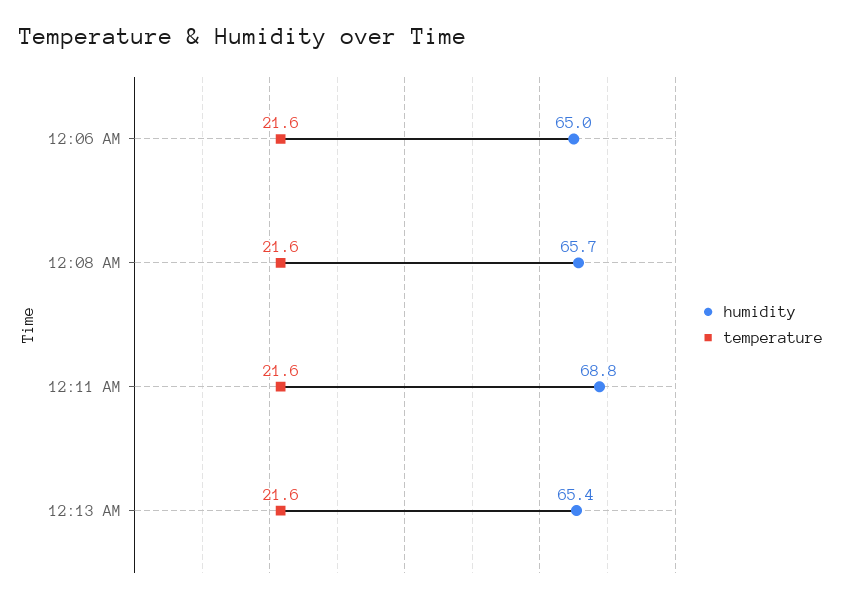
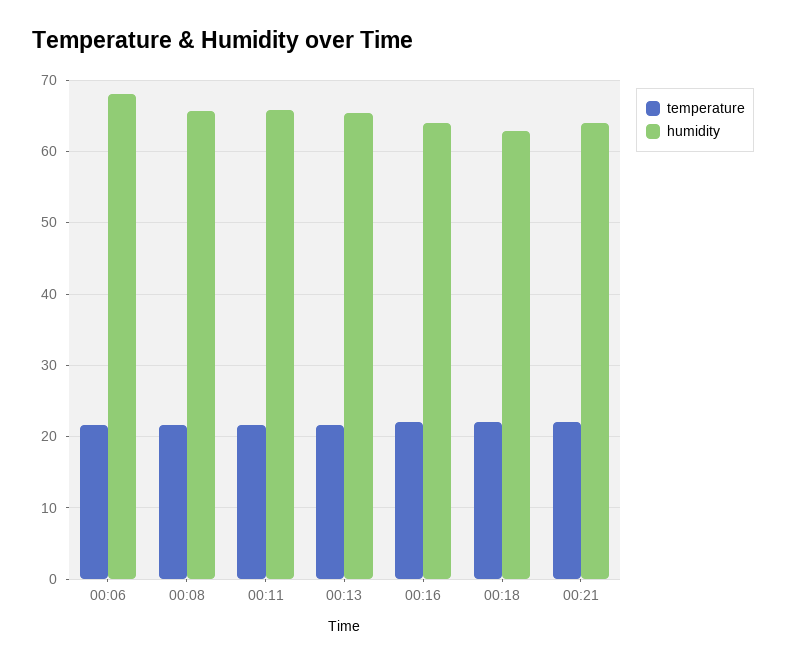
humidity, 12:06 AM: 65 -> 68
humidity, 12:11 AM: 68.8 -> 66
temperature, 00:16: none -> 22
humidity, 00:16: none -> 64
temperature, 00:18: none -> 22
humidity, 00:18: none -> 63
temperature, 00:21: none -> 22
humidity, 00:21: none -> 64

